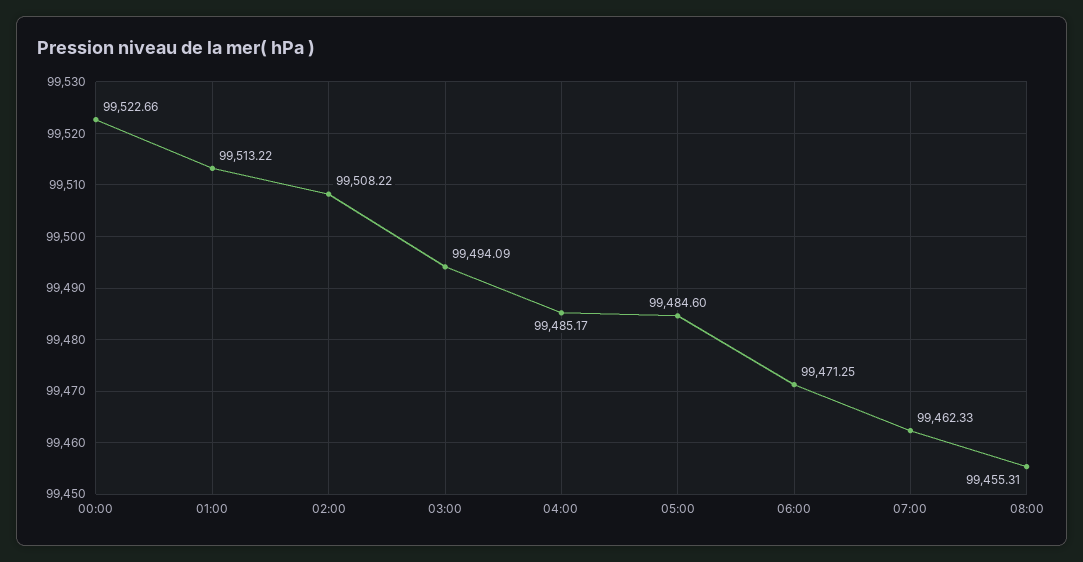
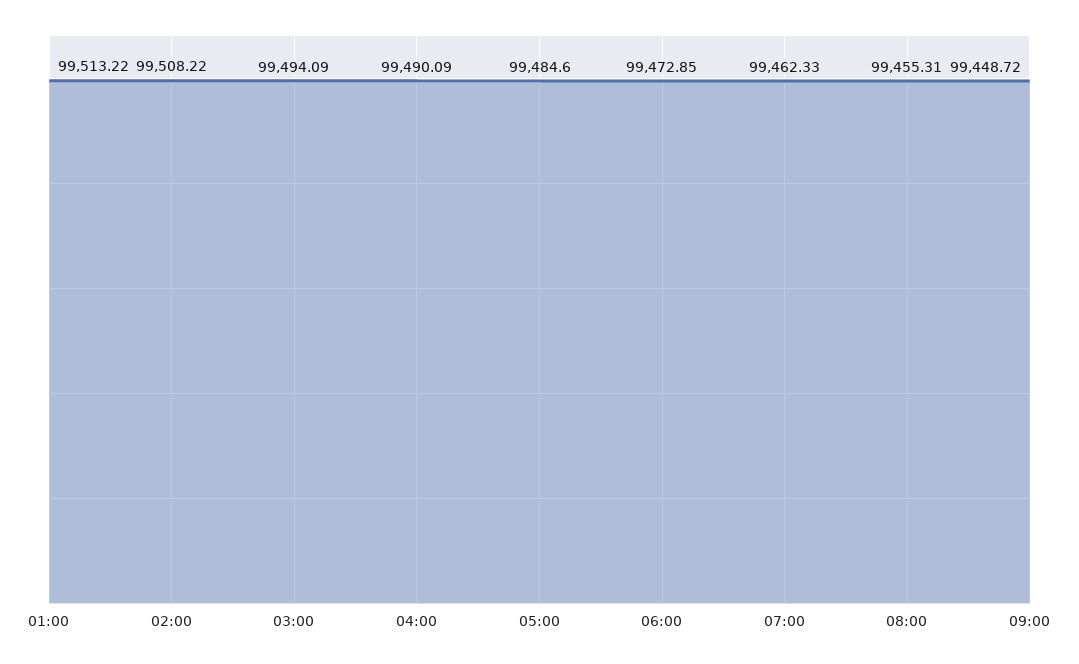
00:00: 99522.66 -> none
04:00: 99485.17 -> 99490.09
06:00: 99471.25 -> 99472.85
09:00: none -> 99448.72

